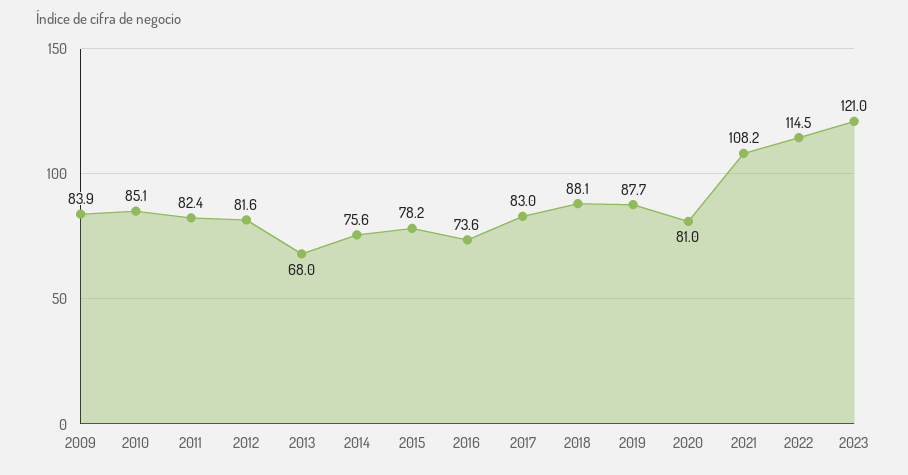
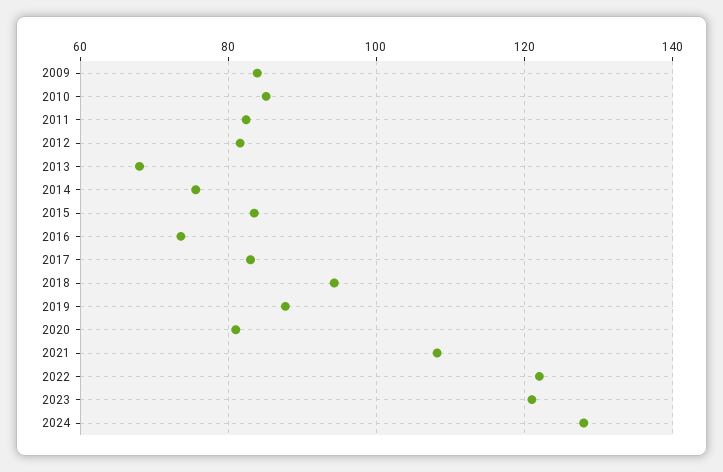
2015: 78.2 -> 84
2018: 88.1 -> 94
2022: 114.5 -> 122
2024: none -> 128

